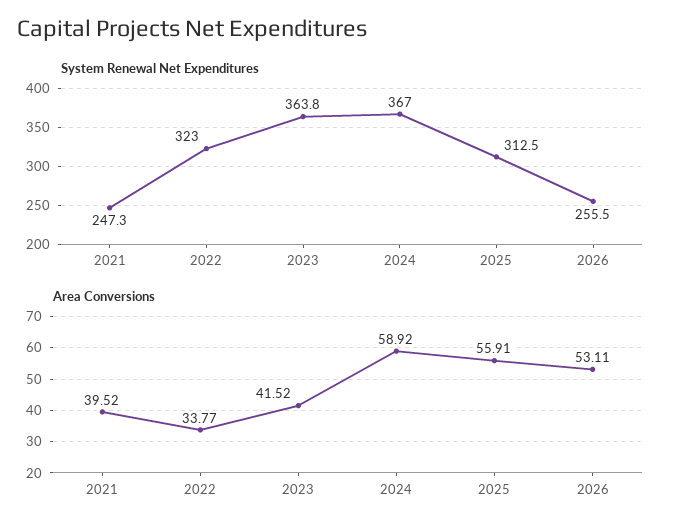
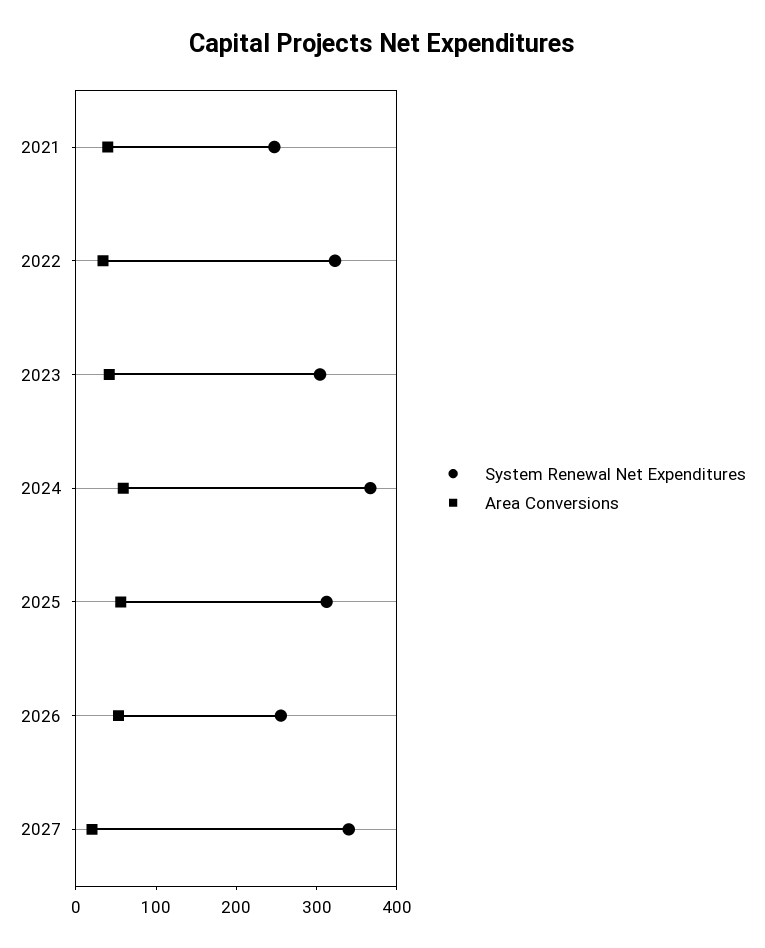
System Renewal Net Expenditures, 2023: 363.8 -> 300
System Renewal Net Expenditures, 2027: none -> 340
Area Conversions, 2027: none -> 20

